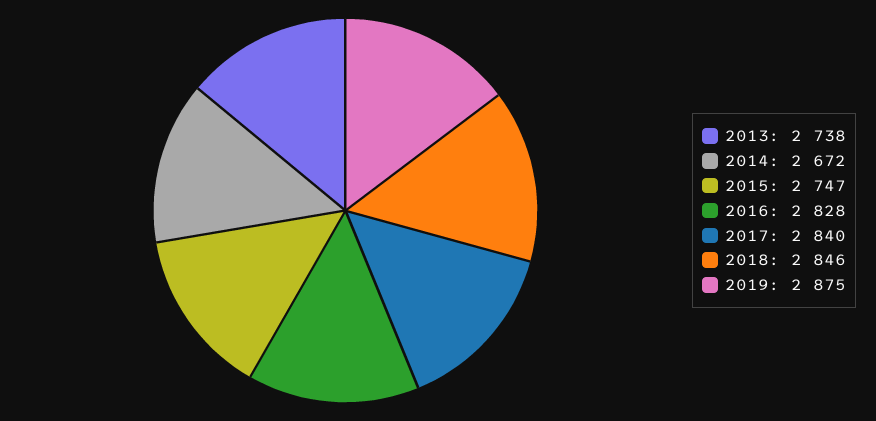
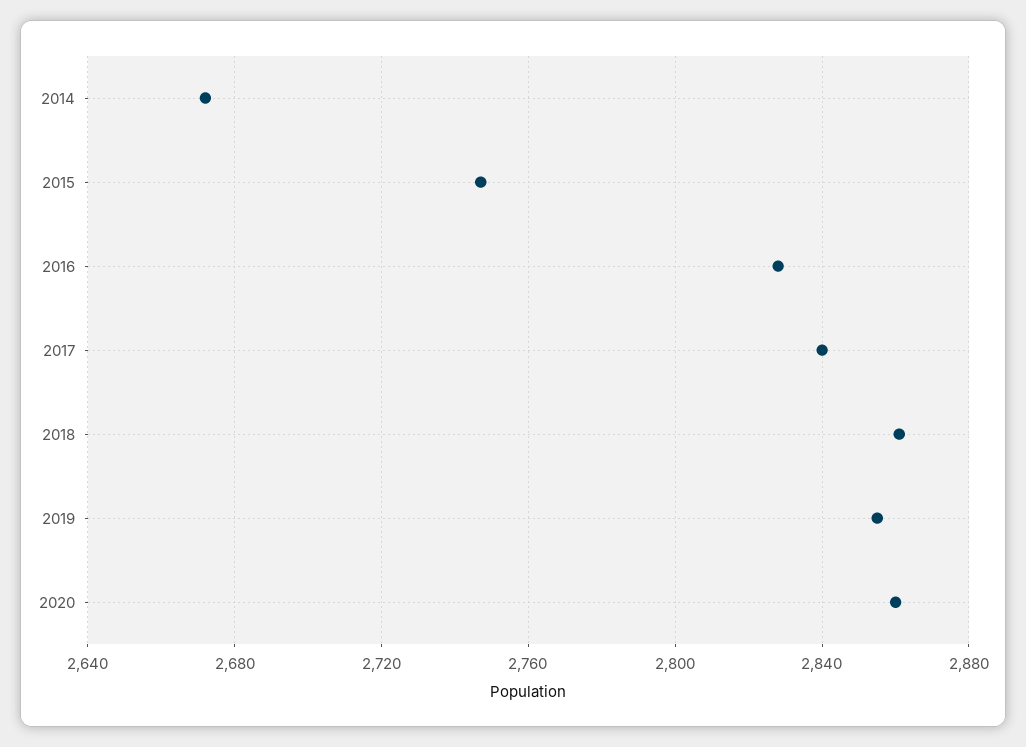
2013: 2738 -> none
2018: 2846 -> 2860
2019: 2875 -> 2855
2020: none -> 2860

